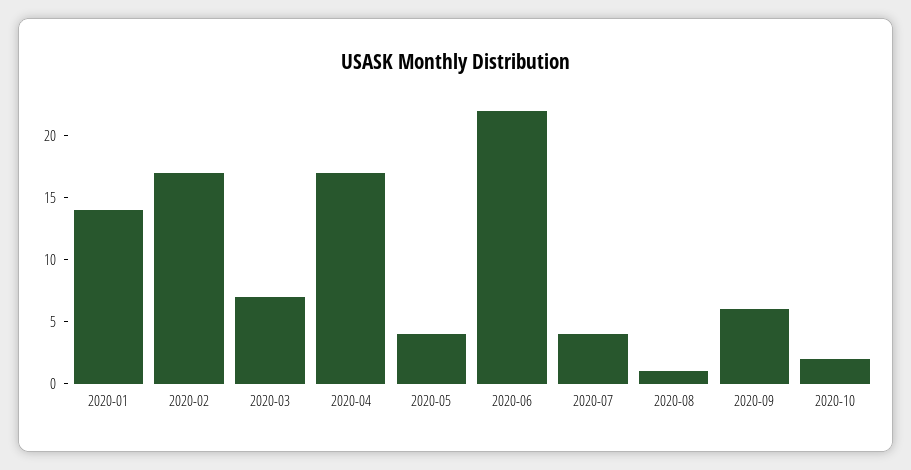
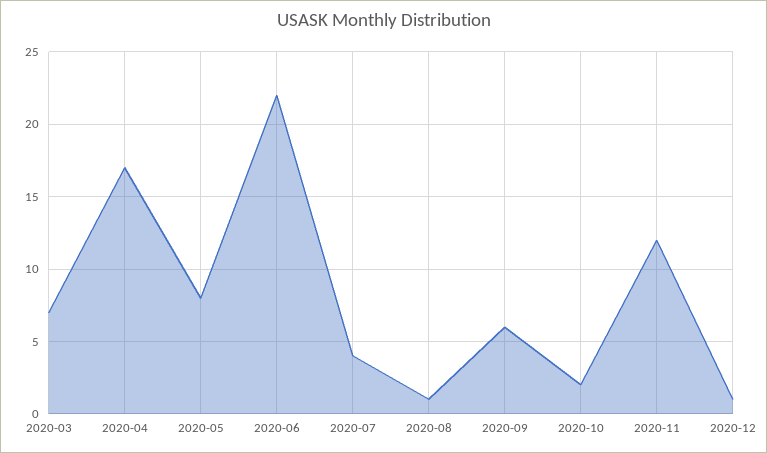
2020-01: 14 -> none
2020-02: 17 -> none
2020-05: 4 -> 8
2020-11: none -> 12
2020-12: none -> 1

